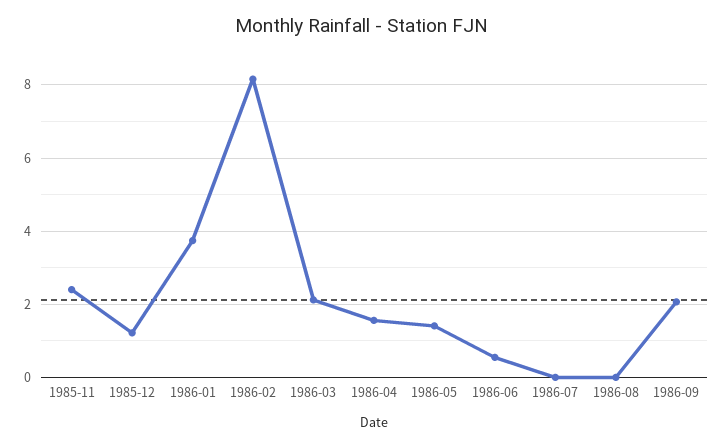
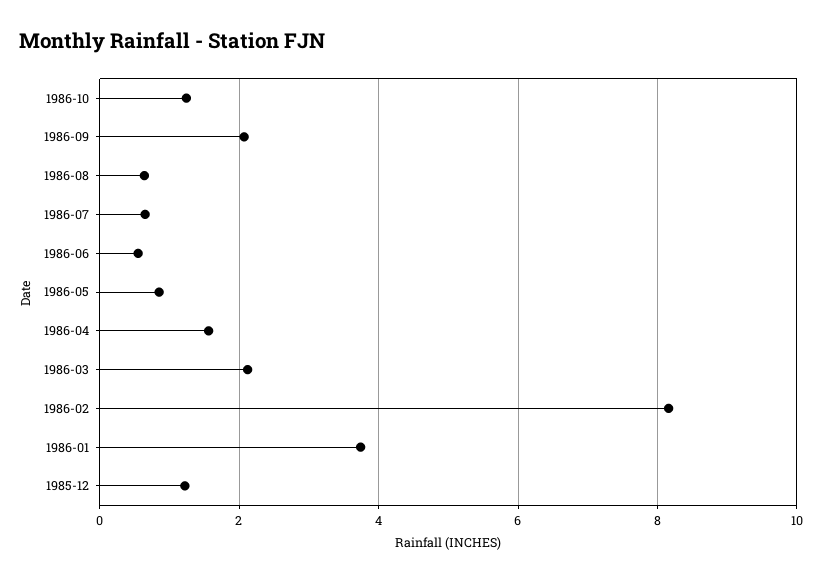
1985-11: 2.4 -> none
1986-05: 1.4 -> 0.8
1986-07: 0 -> 0.6
1986-08: 0 -> 0.6
1986-10: none -> 1.2

